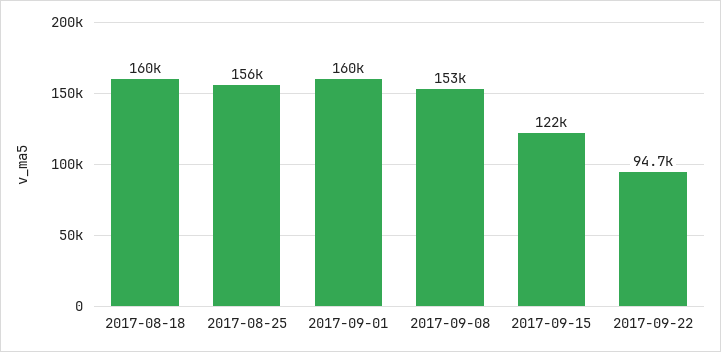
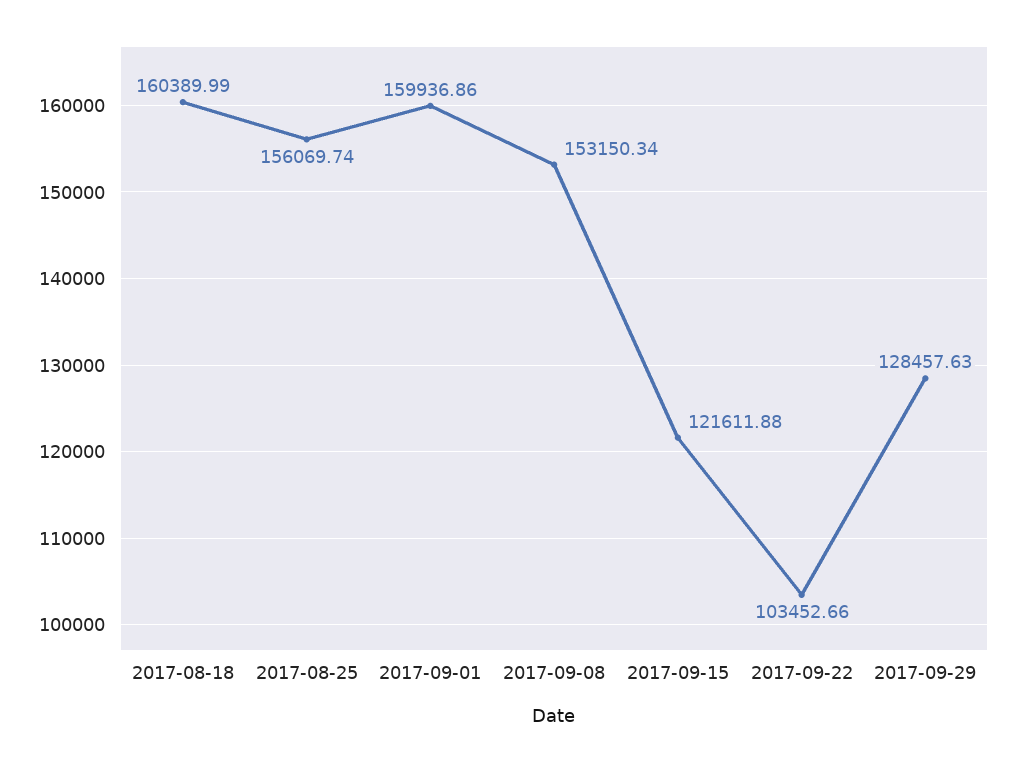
2017-09-22: 94700 -> 103452.66
2017-09-29: none -> 128457.63

